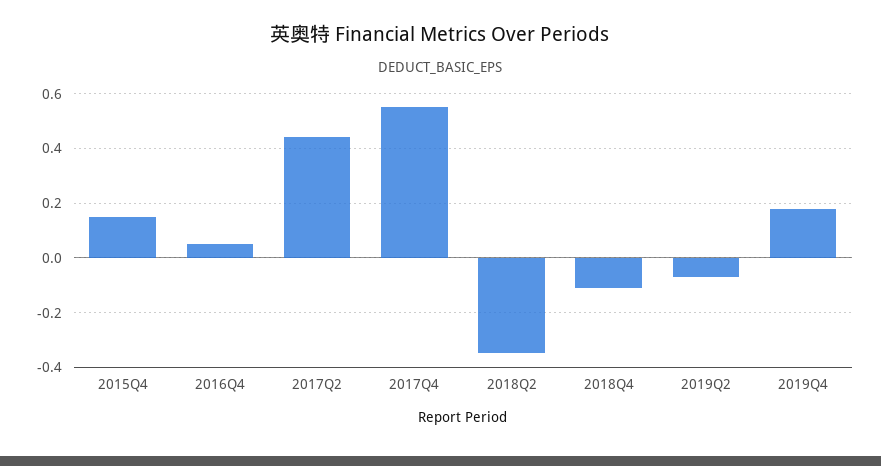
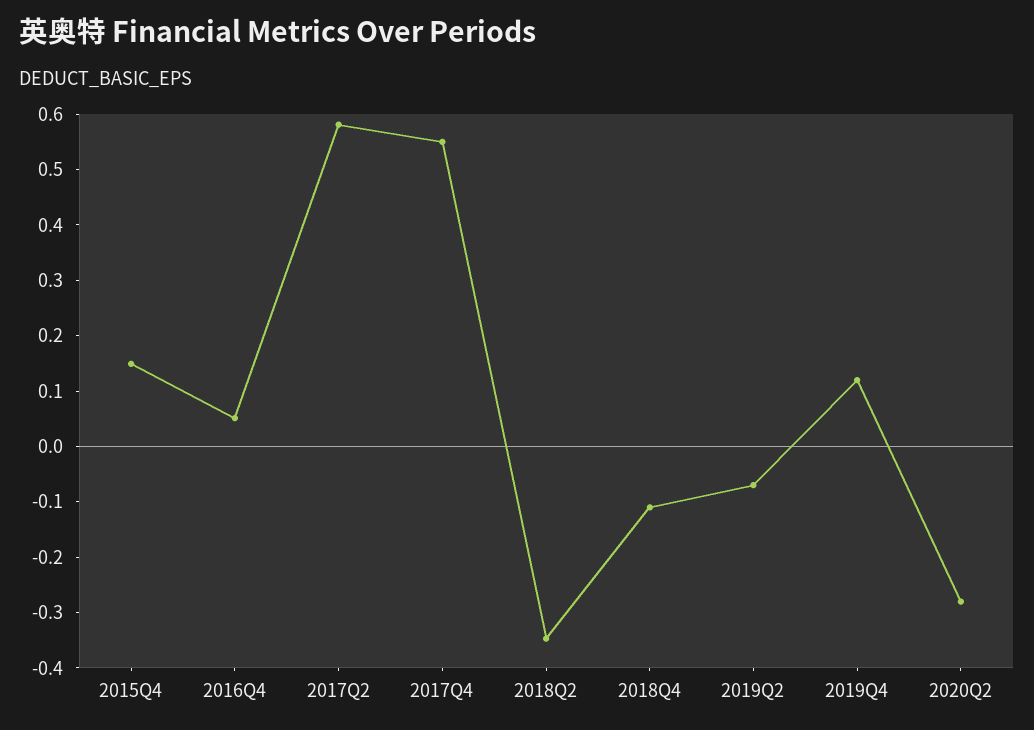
2017Q2: 0.45 -> 0.58
2019Q4: 0.175 -> 0.12
2020Q2: none -> -0.28

